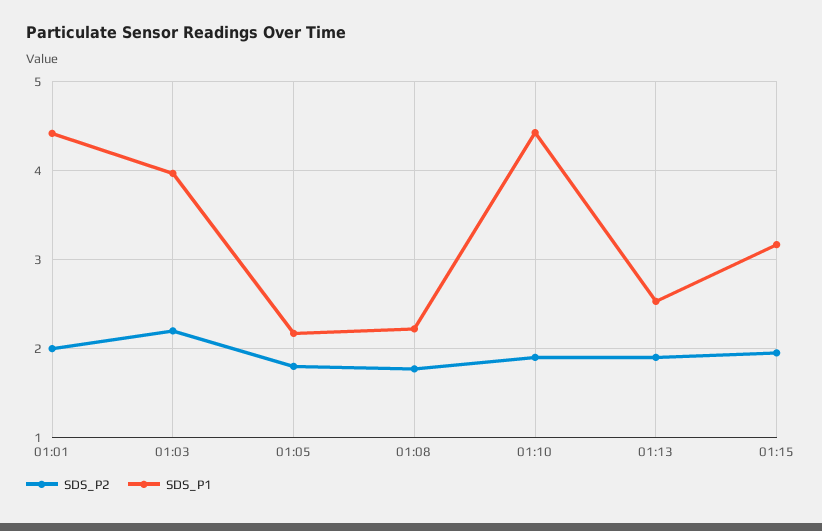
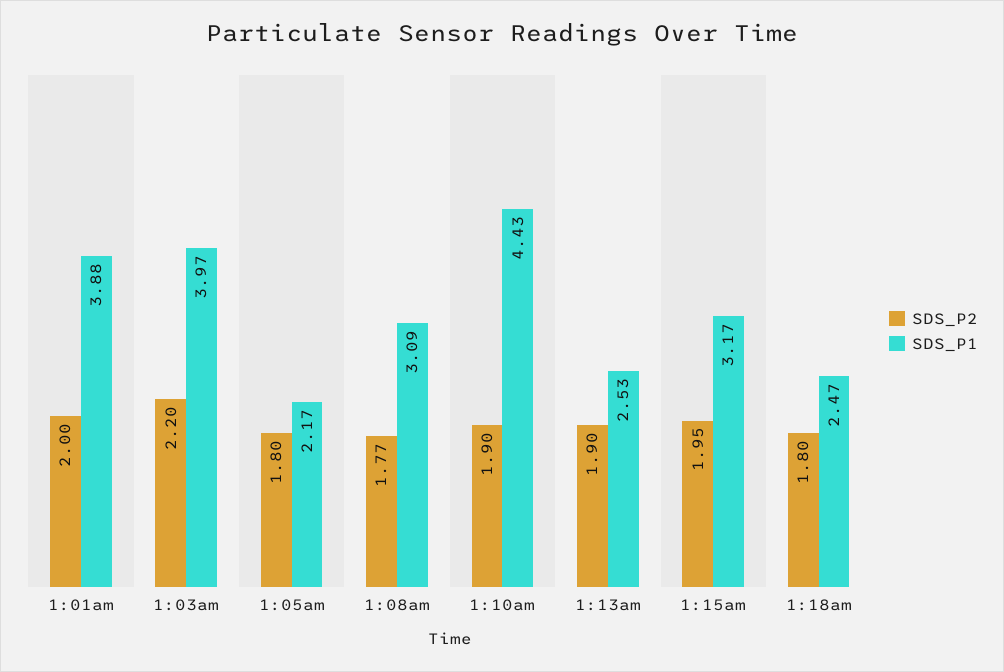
SDS_P1, 01:01: 4.4 -> 3.88
SDS_P1, 01:08: 2.2 -> 3.09
SDS_P2, 1:18am: none -> 1.8
SDS_P1, 1:18am: none -> 2.47

